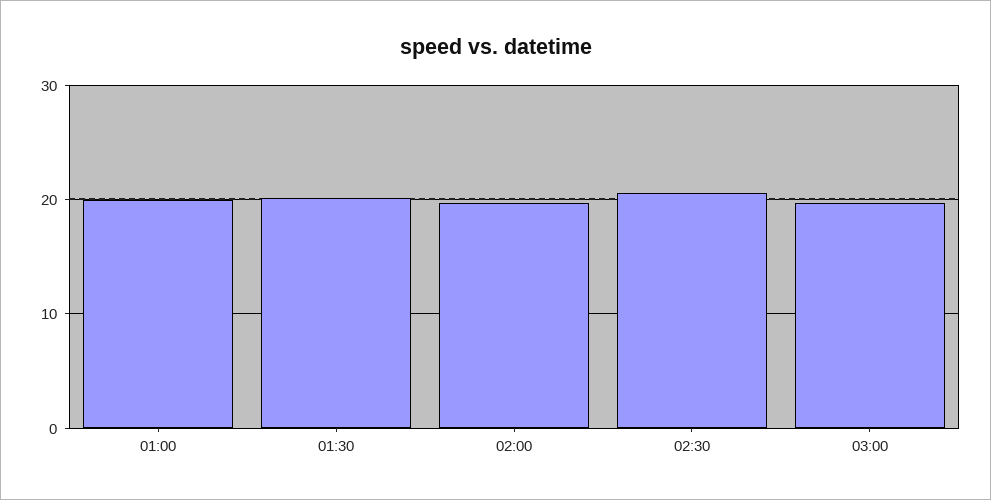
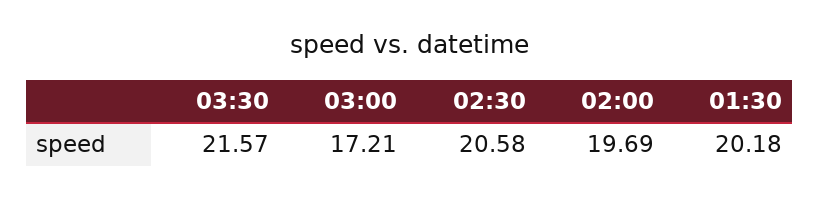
01:00: 20 -> none
03:00: 20 -> 17.21
03:30: none -> 21.57

